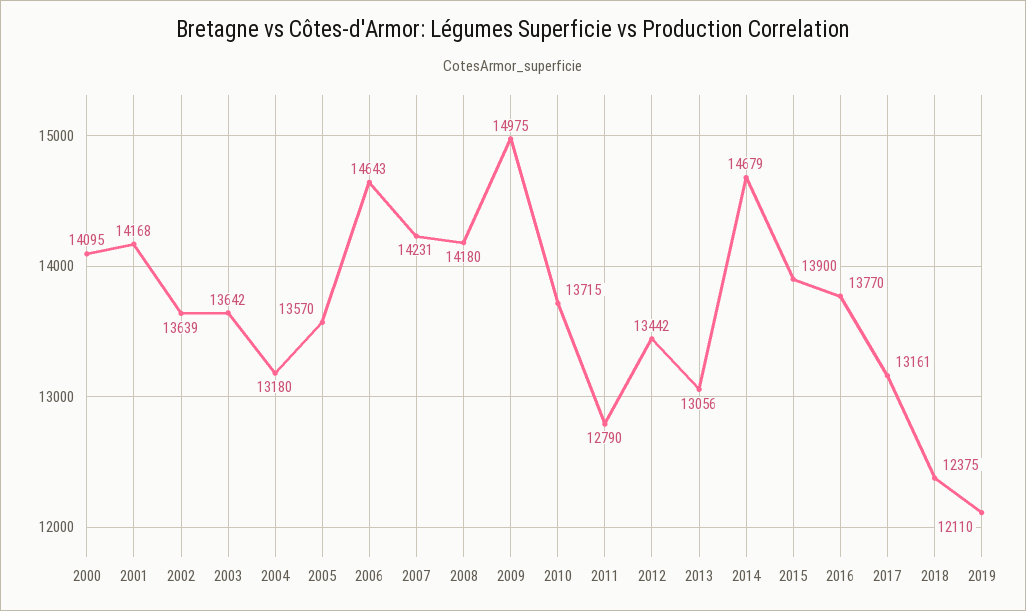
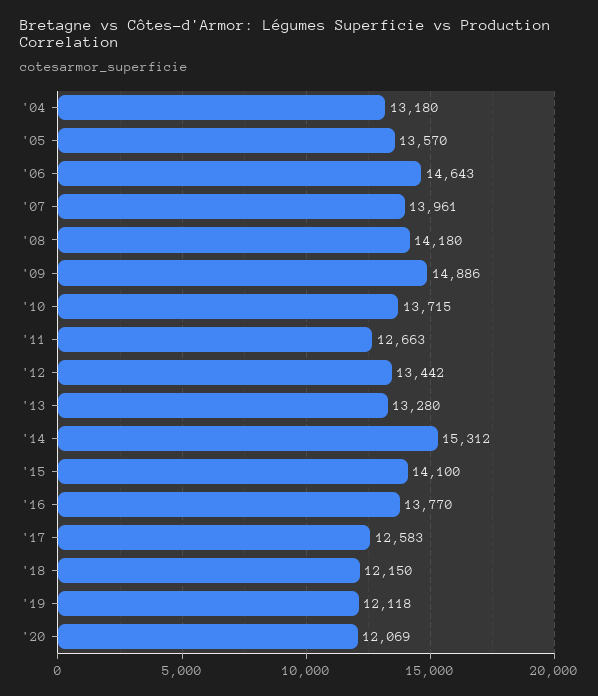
2000: 14095 -> none
2001: 14168 -> none
2002: 13639 -> none
2003: 13642 -> none
2007: 14231 -> 13961
2009: 14975 -> 14886
2011: 12790 -> 12663
2013: 13056 -> 13280
2014: 14679 -> 15312
2015: 13900 -> 14100
2017: 13161 -> 12583
2018: 12375 -> 12150
2019: 12110 -> 12118
'20: none -> 12069

